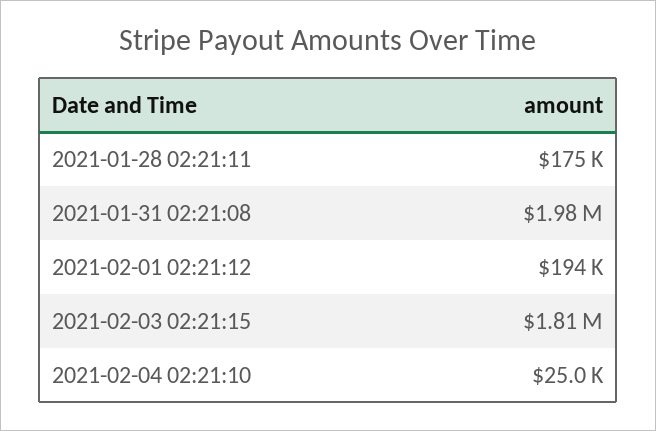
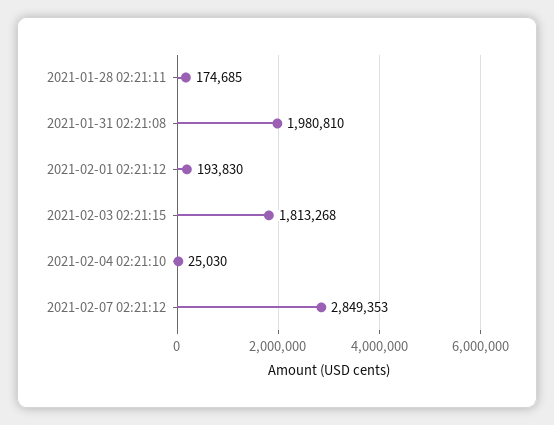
2021-02-07 02:21:12: none -> 2849353

